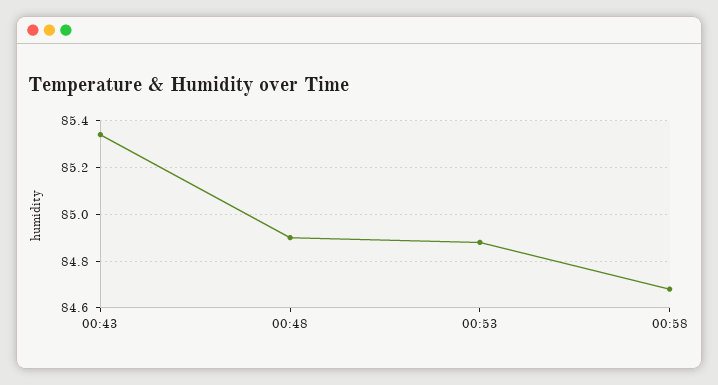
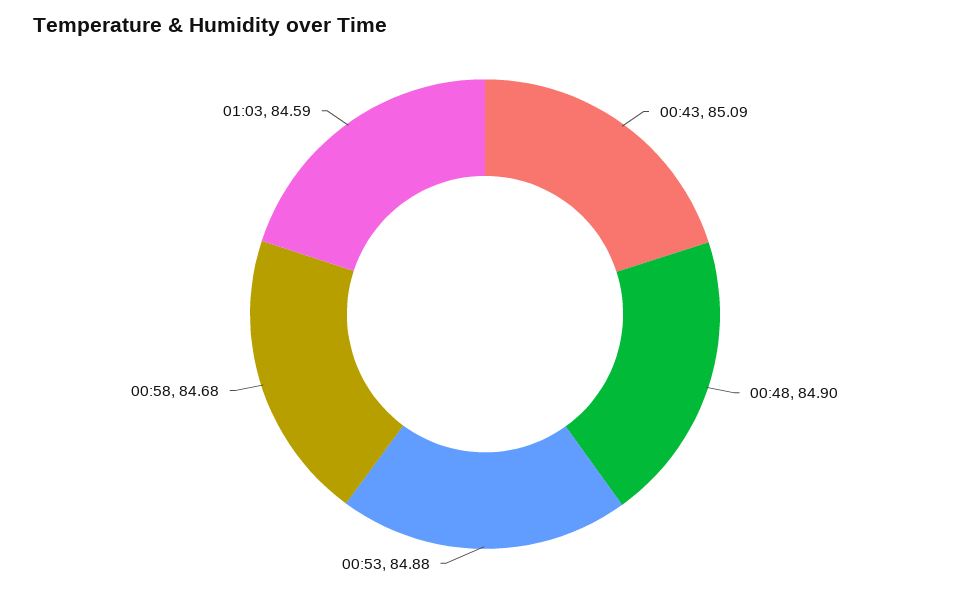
00:43: 85.35 -> 85.09
01:03: none -> 84.59

